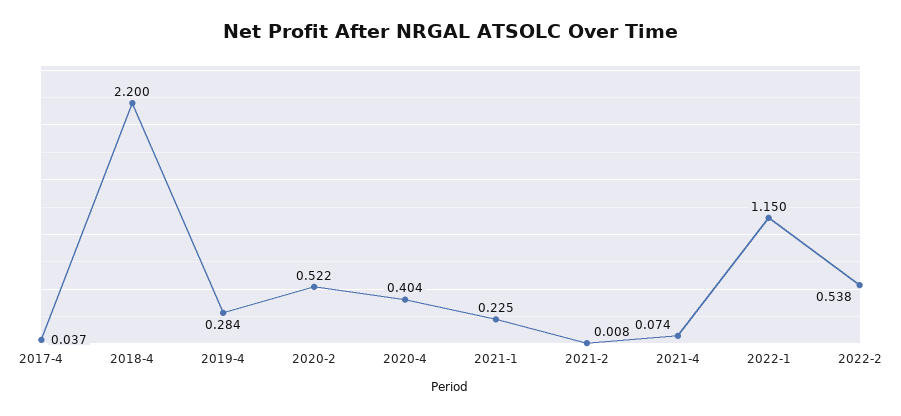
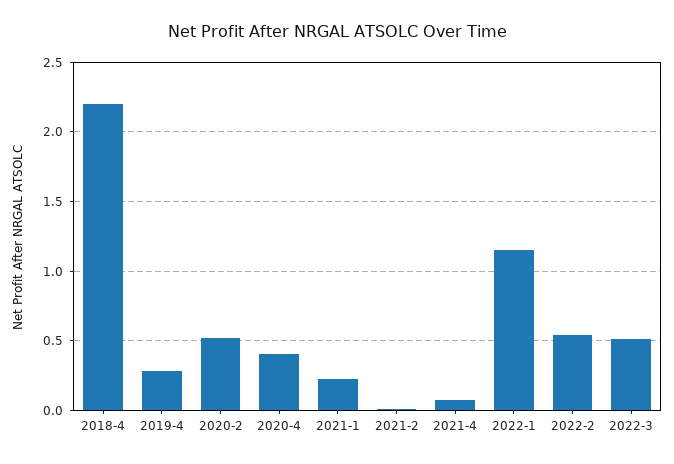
2017-4: 0.037 -> none
2022-3: none -> 0.5

